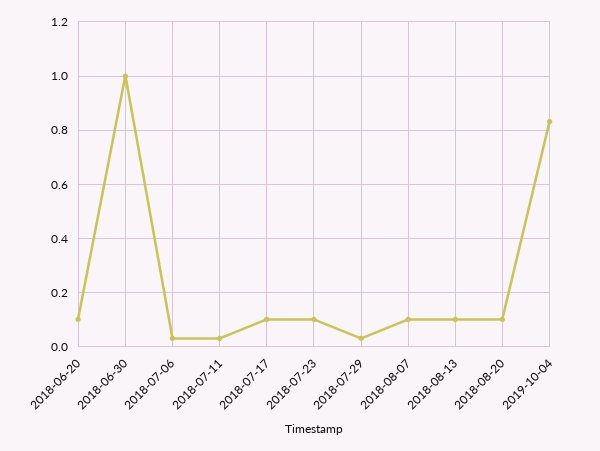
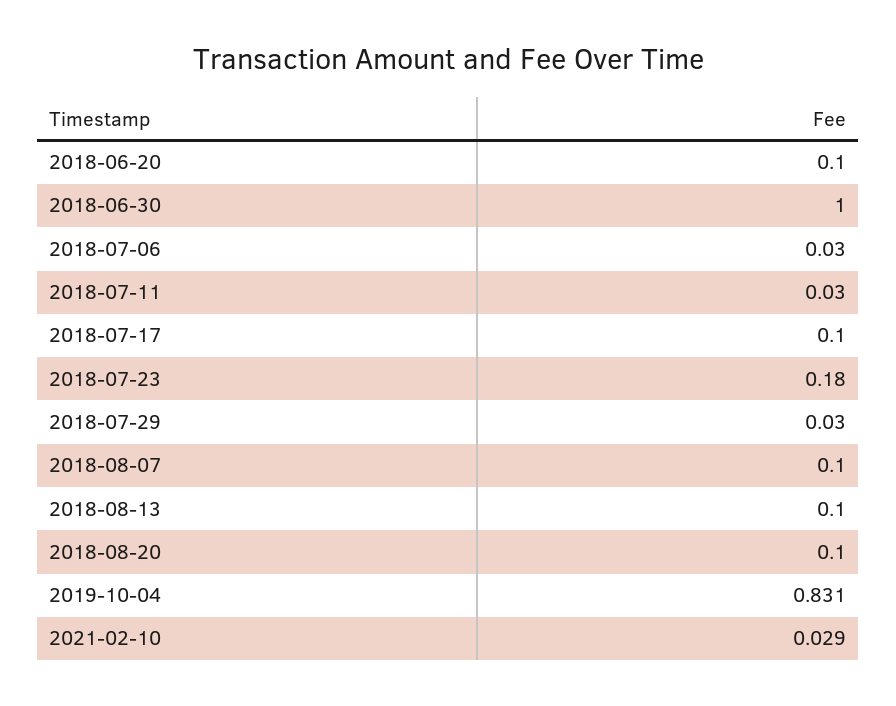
2018-07-23: 0.1 -> 0.18
2021-02-10: none -> 0.029

